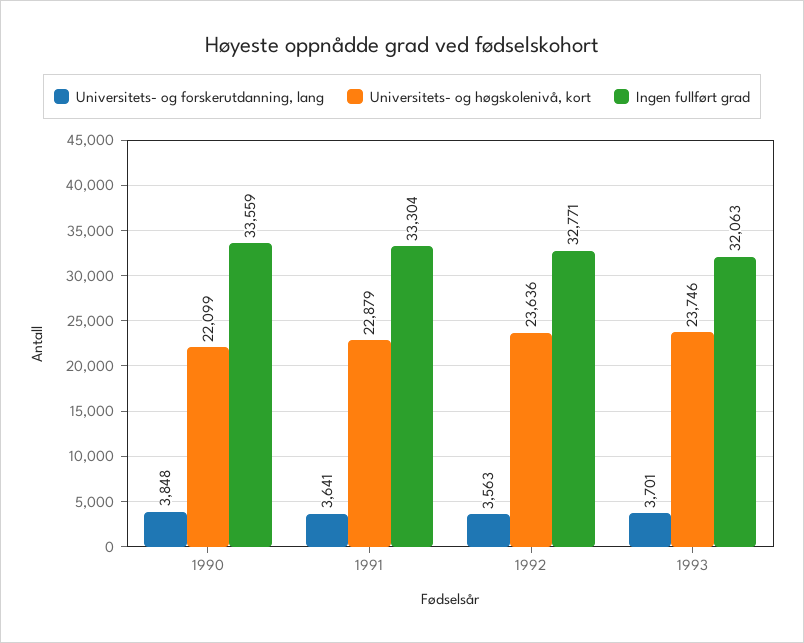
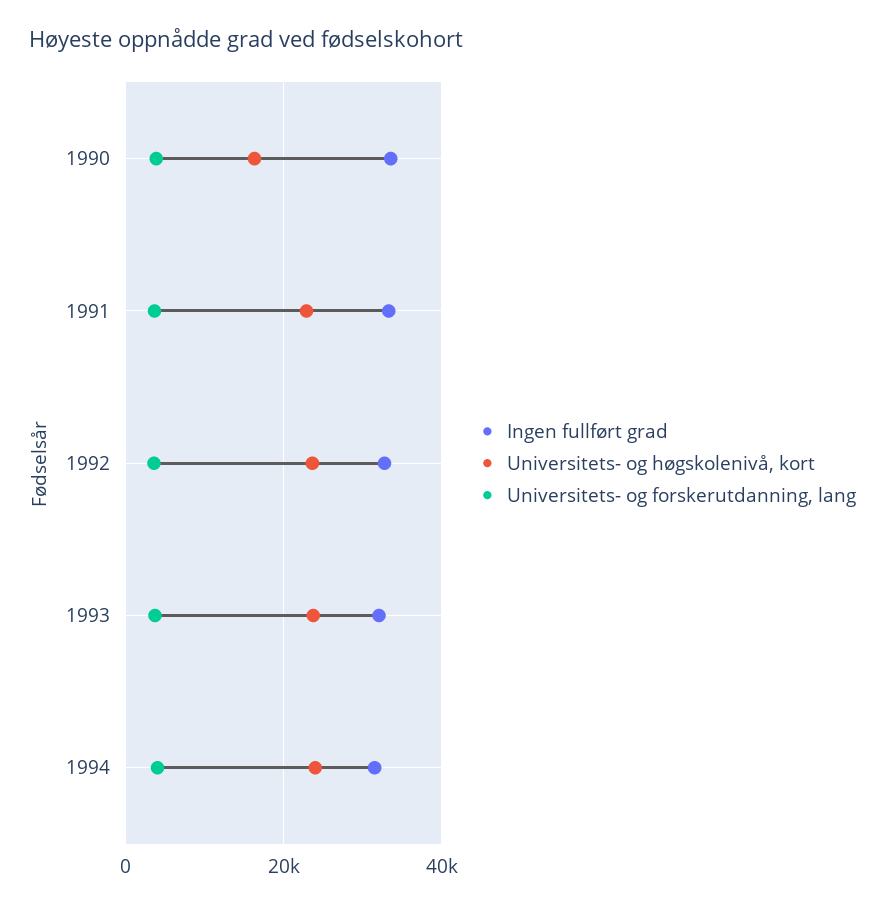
Universitets- og høgskolenivå, kort, 1990: 22099 -> 16000
Ingen fullført grad, 1994: none -> 32000
Universitets- og høgskolenivå, kort, 1994: none -> 24000
Universitets- og forskerutdanning, lang, 1994: none -> 4000

